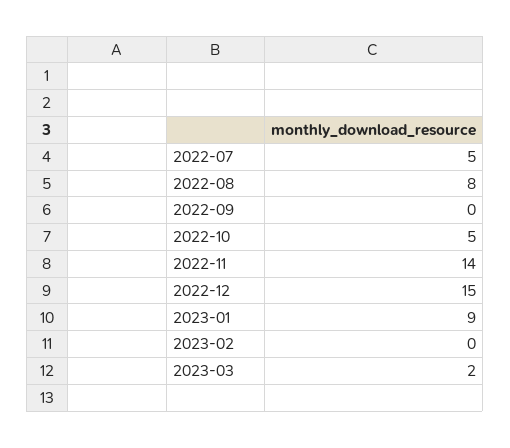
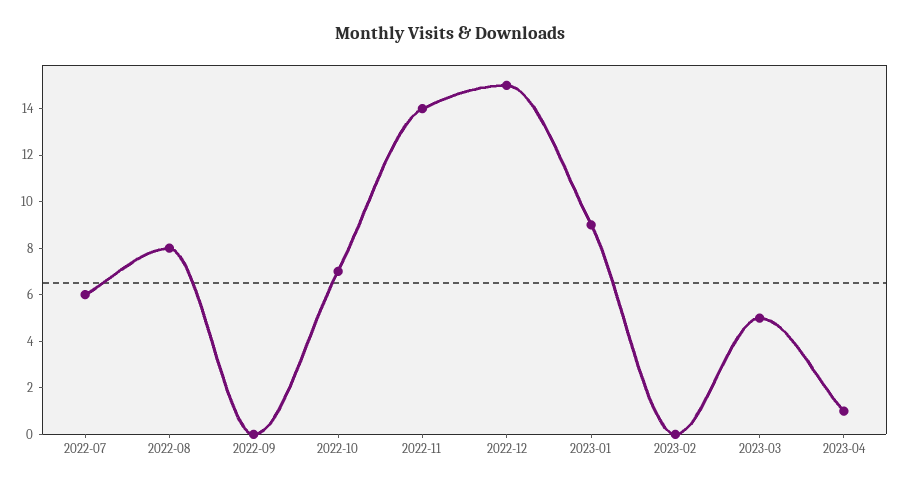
2022-07: 5 -> 6
2022-10: 5 -> 7
2023-03: 2 -> 5
2023-04: none -> 1

